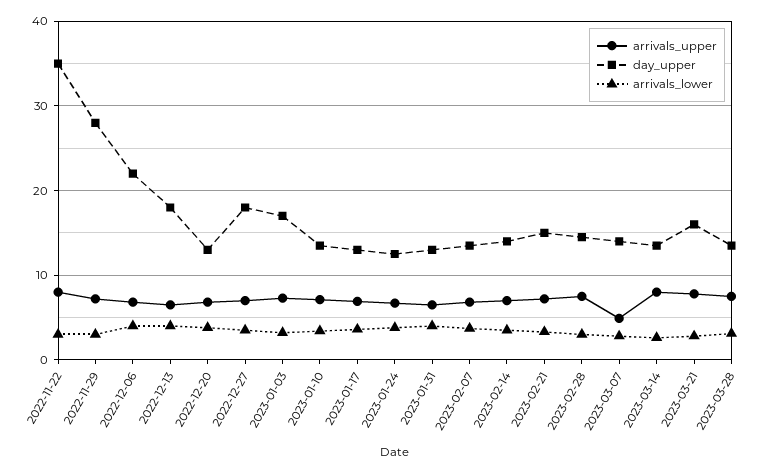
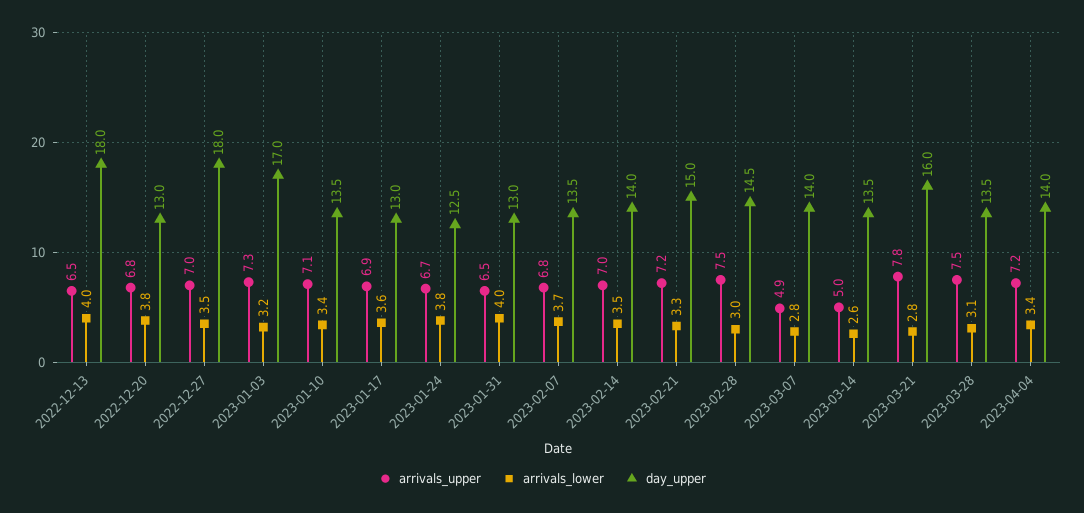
arrivals_upper, 2022-11-22: 8 -> none
day_upper, 2022-11-22: 35 -> none
arrivals_lower, 2022-11-22: 3 -> none
arrivals_upper, 2022-11-29: 7 -> none
day_upper, 2022-11-29: 28 -> none
arrivals_lower, 2022-11-29: 3 -> none
arrivals_upper, 2022-12-06: 7 -> none
day_upper, 2022-12-06: 22 -> none
arrivals_lower, 2022-12-06: 4 -> none
arrivals_upper, 2023-03-14: 8 -> 5
arrivals_upper, 2023-04-04: none -> 7.2
arrivals_lower, 2023-04-04: none -> 3.4
day_upper, 2023-04-04: none -> 14

